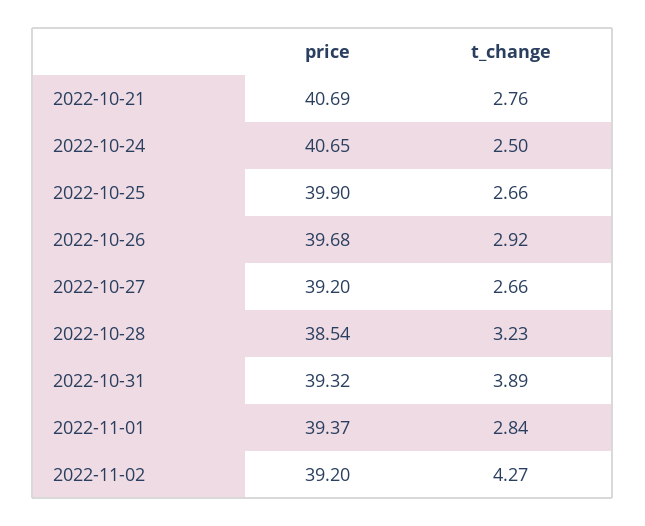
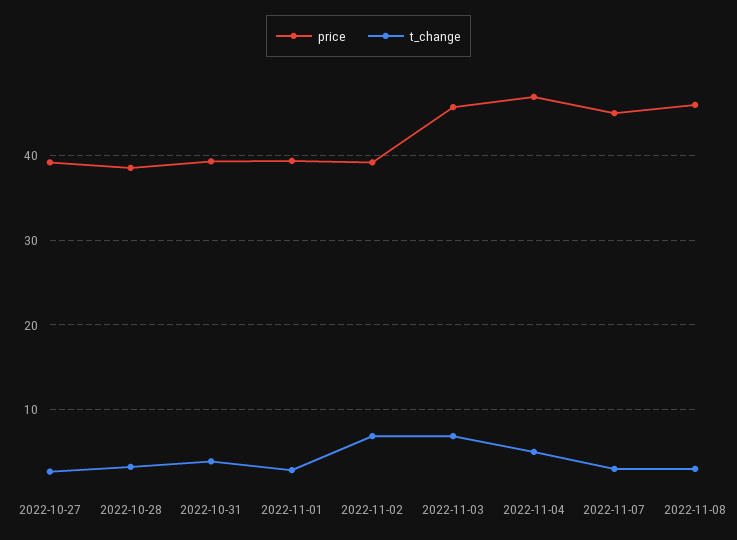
price, 2022-10-21: 40.69 -> none
t_change, 2022-10-21: 2.76 -> none
price, 2022-10-24: 40.65 -> none
t_change, 2022-10-24: 2.5 -> none
price, 2022-10-25: 39.9 -> none
t_change, 2022-10-25: 2.66 -> none
price, 2022-10-26: 39.68 -> none
t_change, 2022-10-26: 2.92 -> none
t_change, 2022-11-02: 4.27 -> 7
price, 2022-11-03: none -> 46
t_change, 2022-11-03: none -> 7
price, 2022-11-04: none -> 47
t_change, 2022-11-04: none -> 5
price, 2022-11-07: none -> 45
t_change, 2022-11-07: none -> 3
price, 2022-11-08: none -> 46
t_change, 2022-11-08: none -> 3

